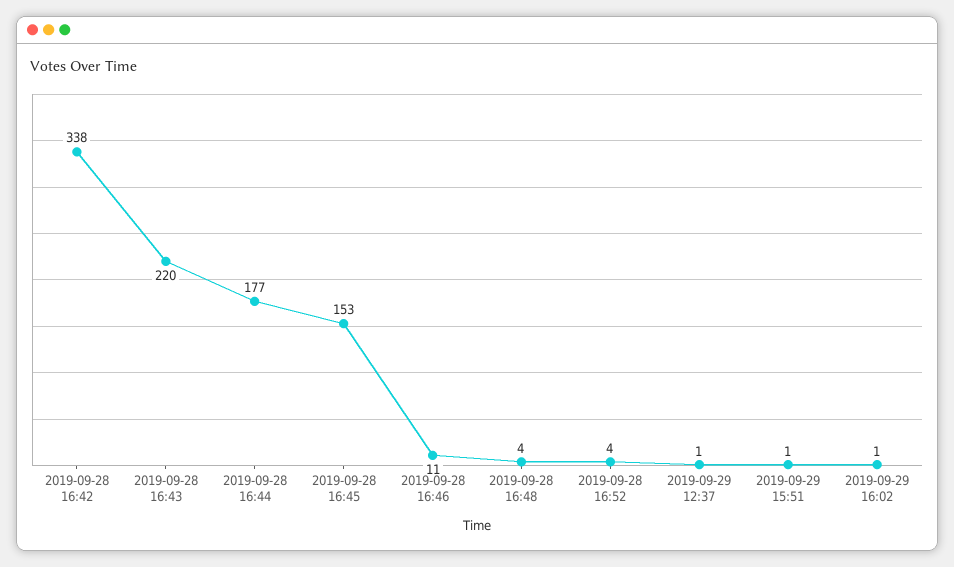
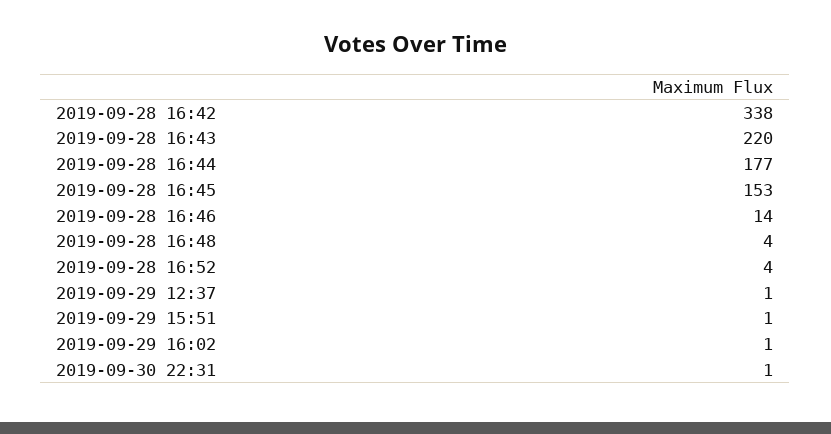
2019-09-28 16:46: 11 -> 14
2019-09-30 22:31: none -> 1

